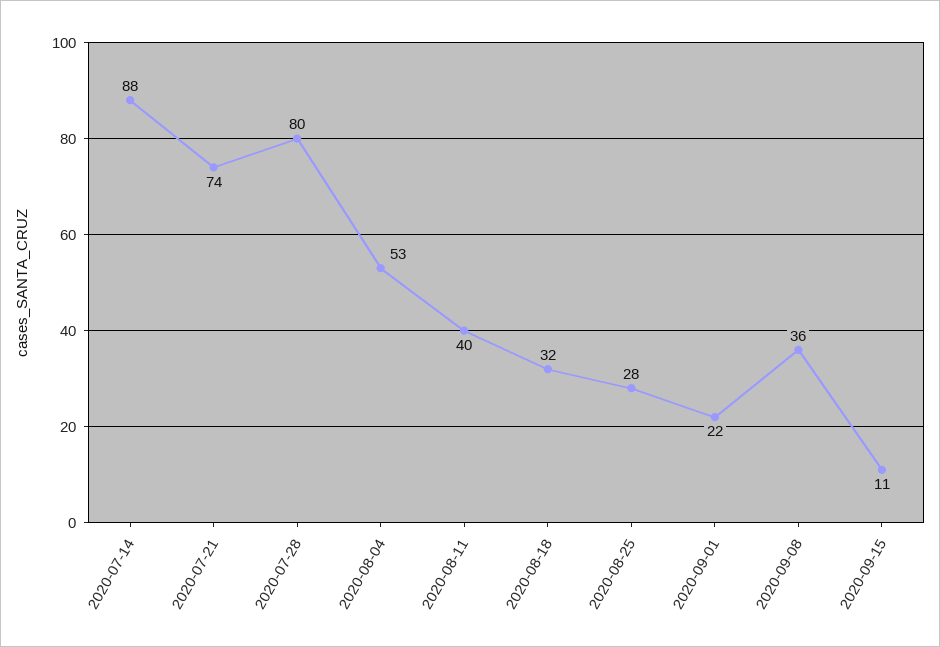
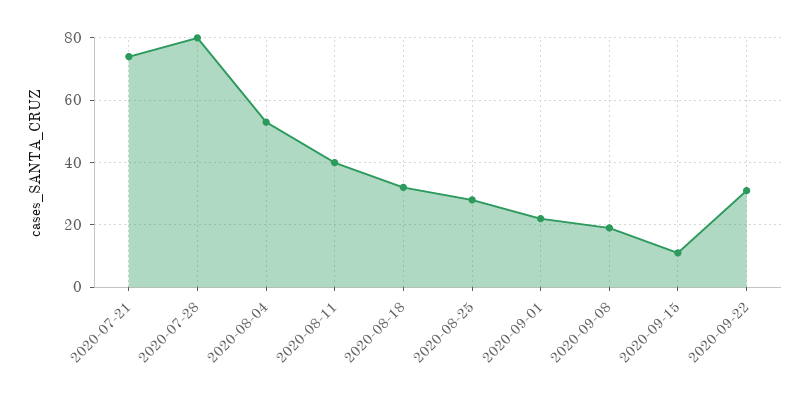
2020-07-14: 88 -> none
2020-09-08: 36 -> 20
2020-09-22: none -> 30

